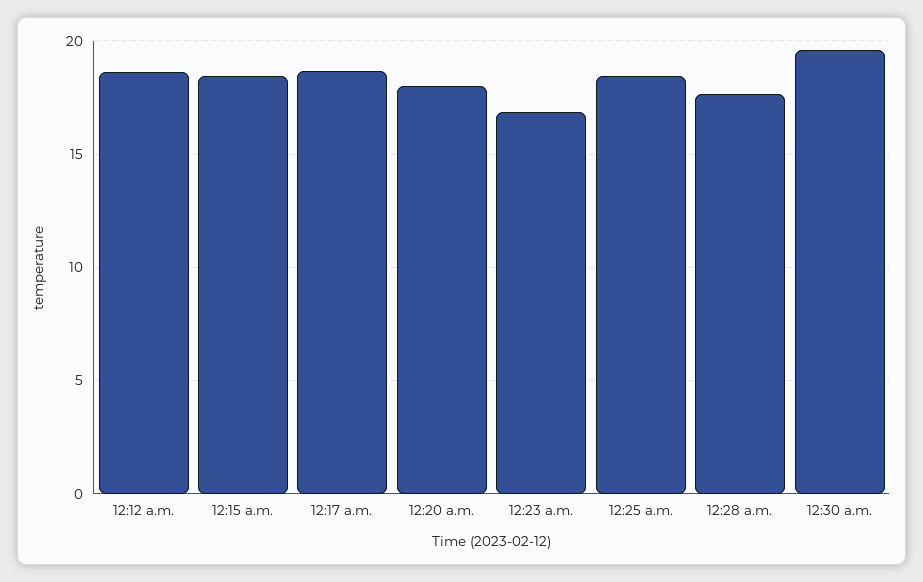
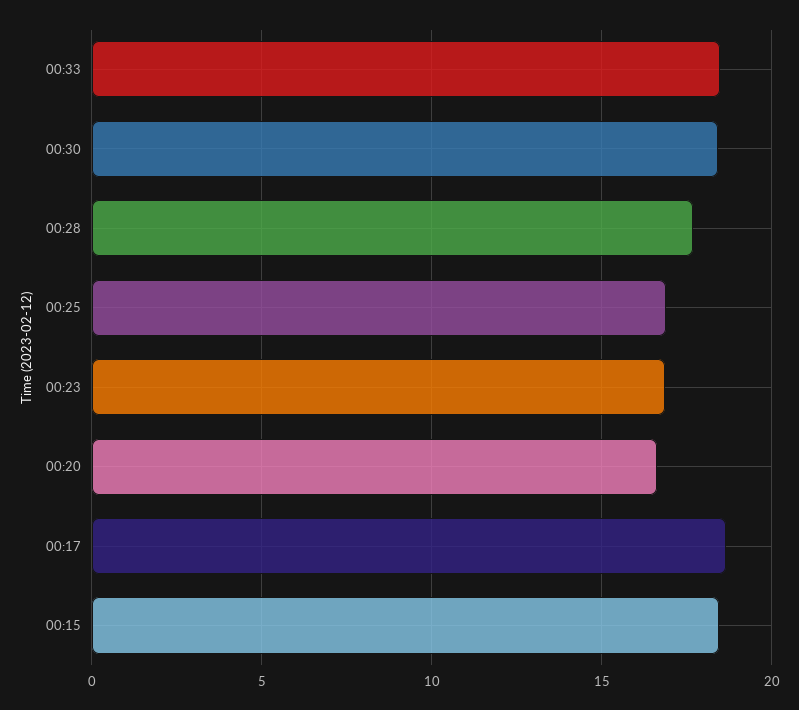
12:12 a.m.: 18.5 -> none
12:20 a.m.: 18 -> 16.5
12:25 a.m.: 18.5 -> 17
12:30 a.m.: 19.5 -> 18.5
00:33: none -> 18.5

